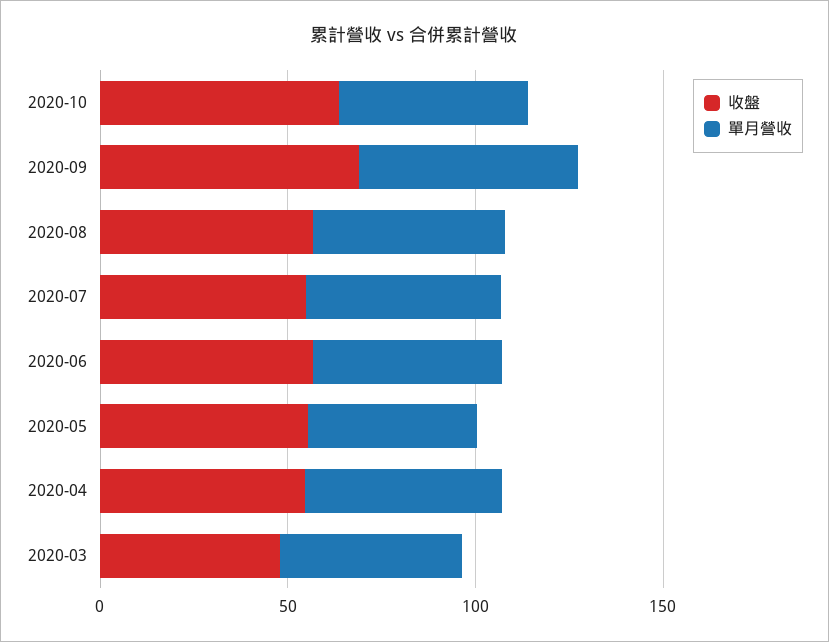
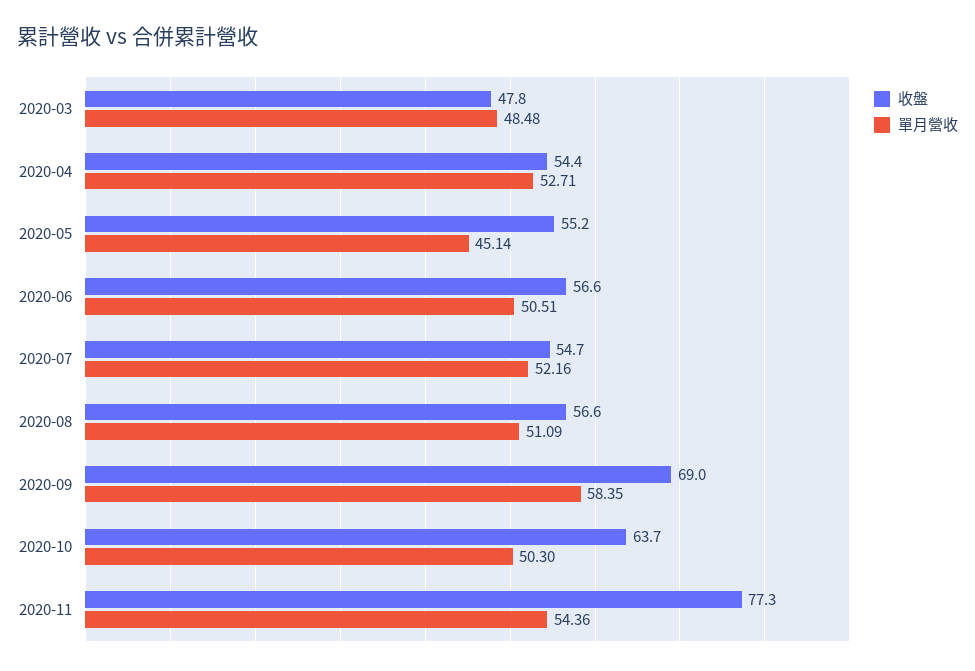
收盤, 2020-11: none -> 77.3
單月營收, 2020-11: none -> 54.36

